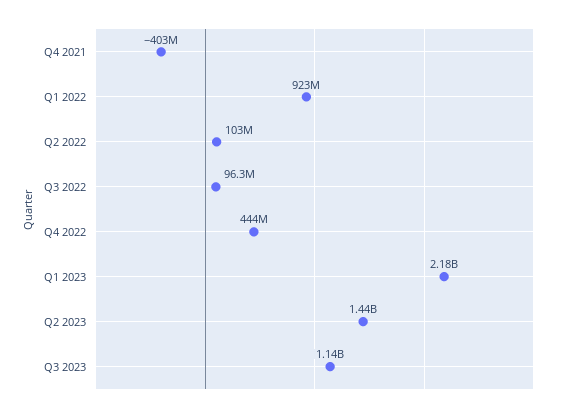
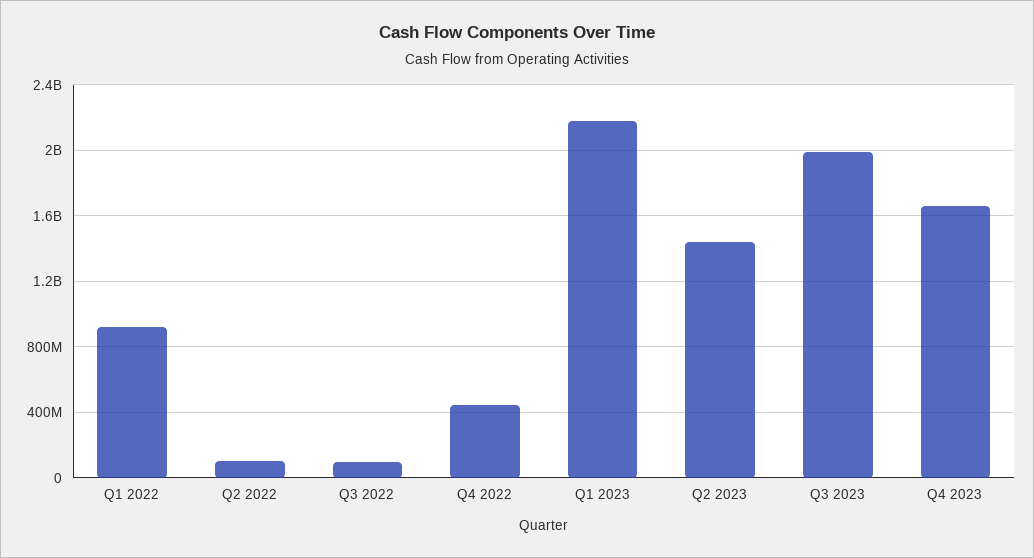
Q4 2021: -403000000 -> none
Q3 2023: 1140000000 -> 2000000000
Q4 2023: none -> 1650000000

